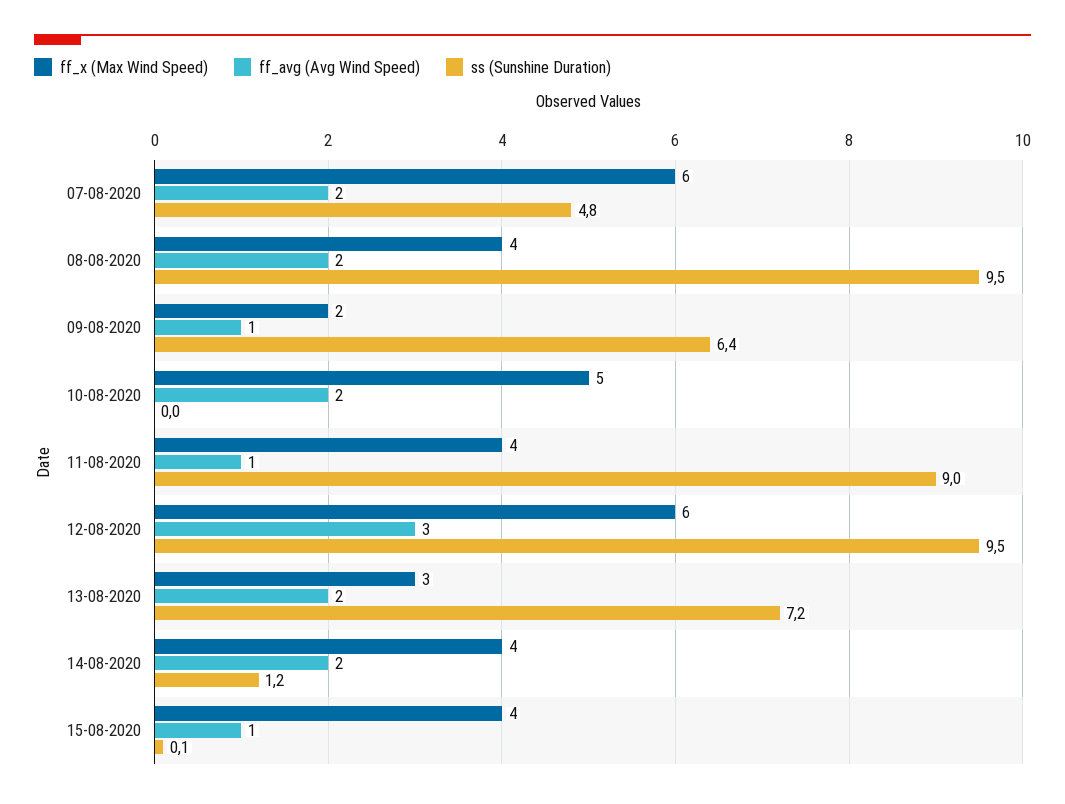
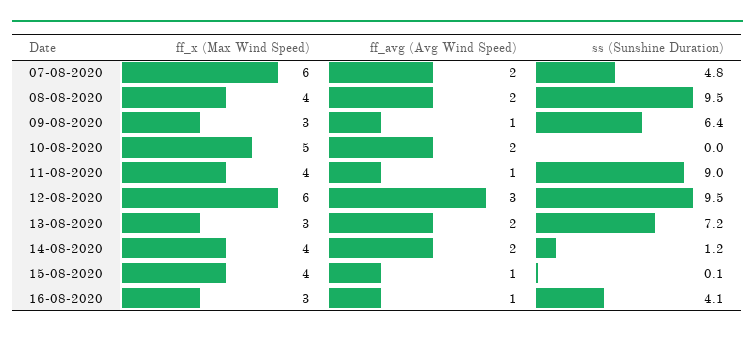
ff_x (Max Wind Speed), 09-08-2020: 2 -> 3
ff_x (Max Wind Speed), 16-08-2020: none -> 3
ff_avg (Avg Wind Speed), 16-08-2020: none -> 1
ss (Sunshine Duration), 16-08-2020: none -> 4.1

